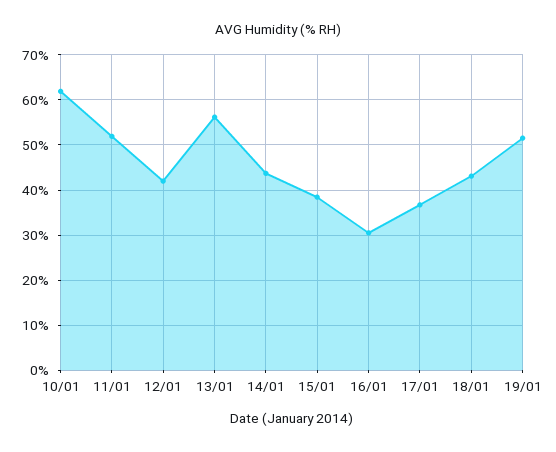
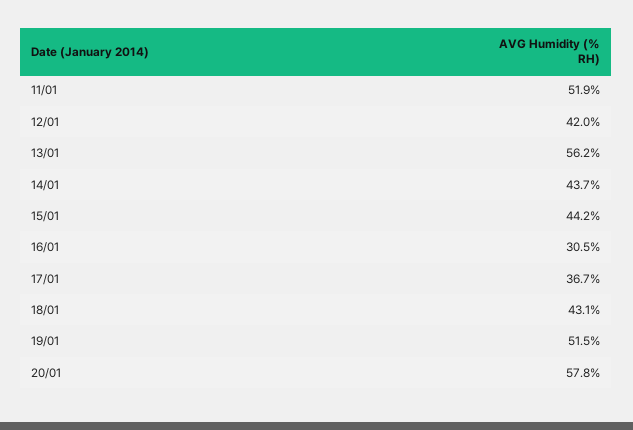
10/01: 62 -> none
15/01: 38 -> 44.2
20/01: none -> 57.8

